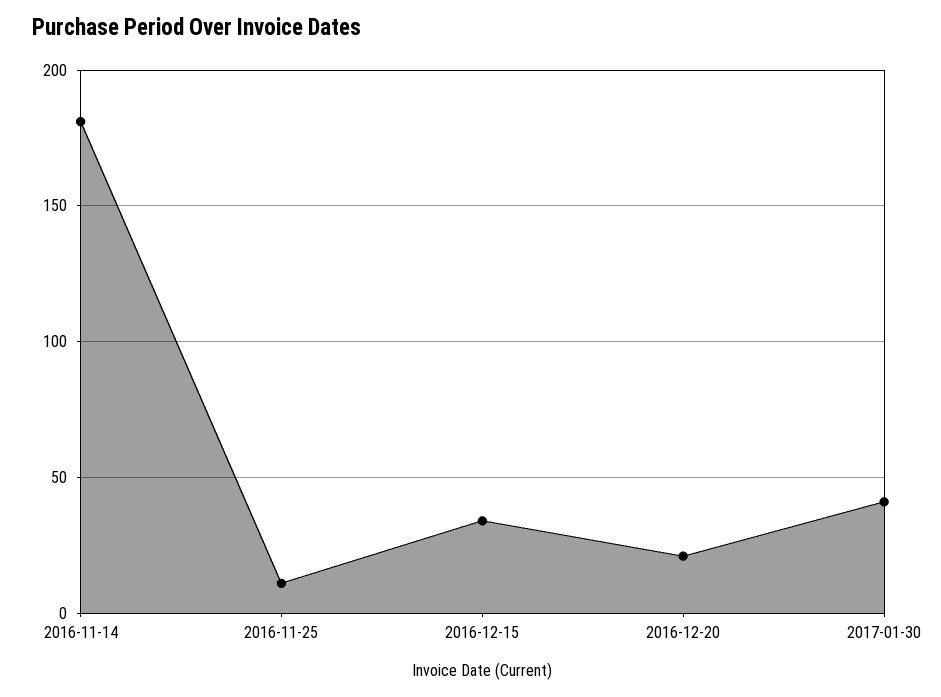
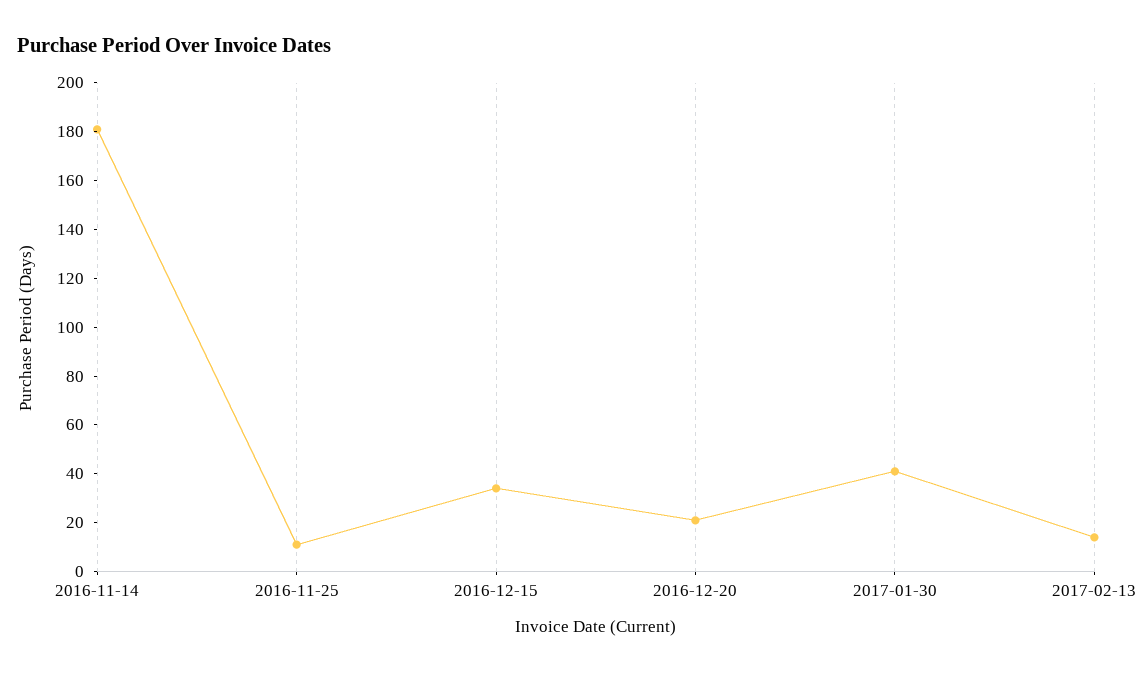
2017-02-13: none -> 15

